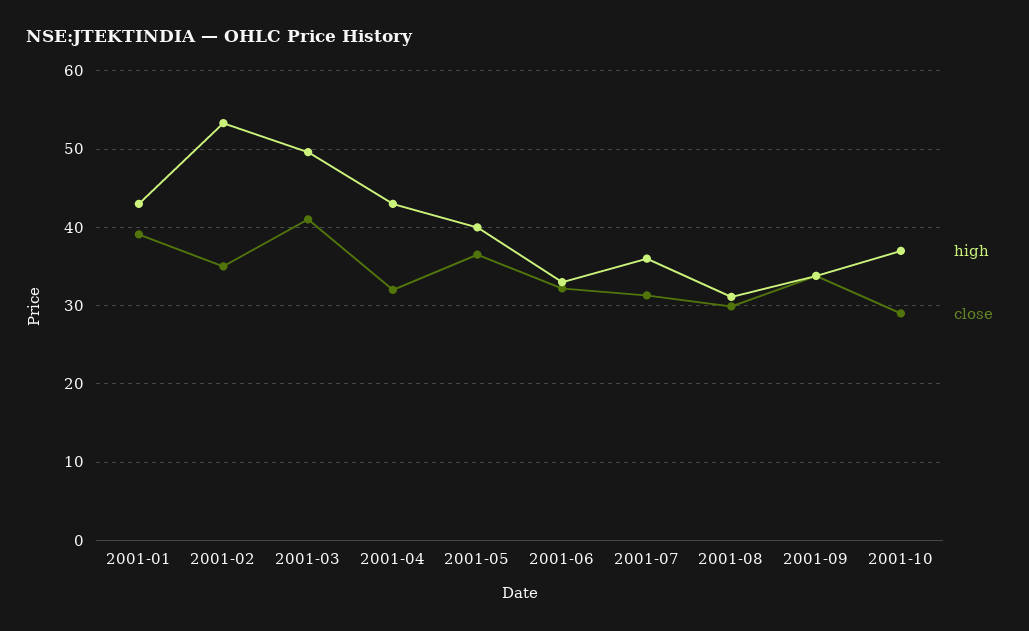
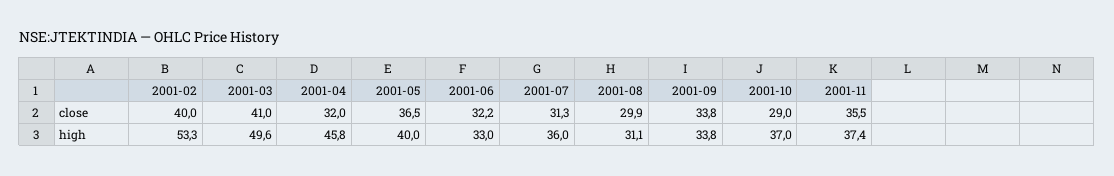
high, 2001-01: 43 -> none
close, 2001-01: 39 -> none
close, 2001-02: 35 -> 40
high, 2001-04: 43 -> 45.8
close, 2001-11: none -> 35.5
high, 2001-11: none -> 37.4

